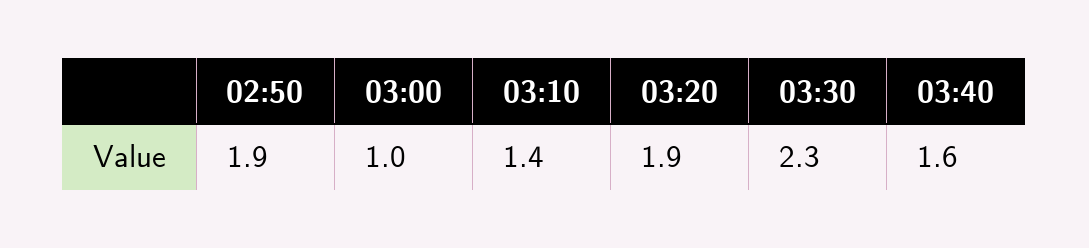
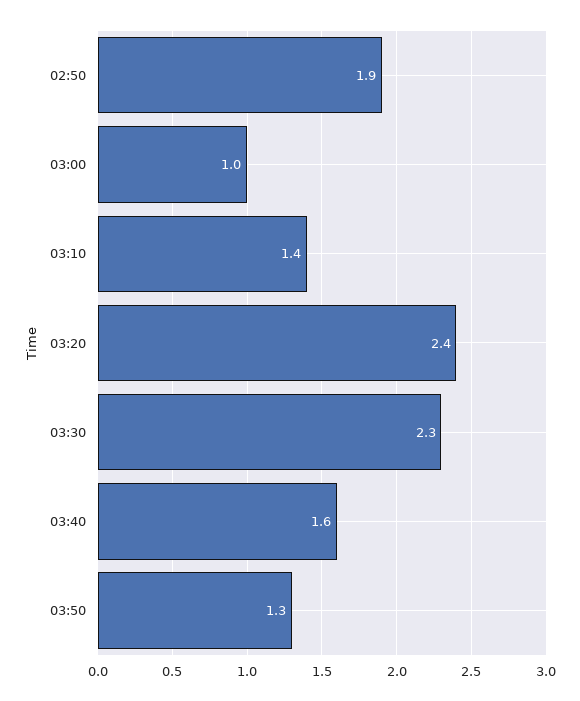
03:20: 1.9 -> 2.4
03:50: none -> 1.3

